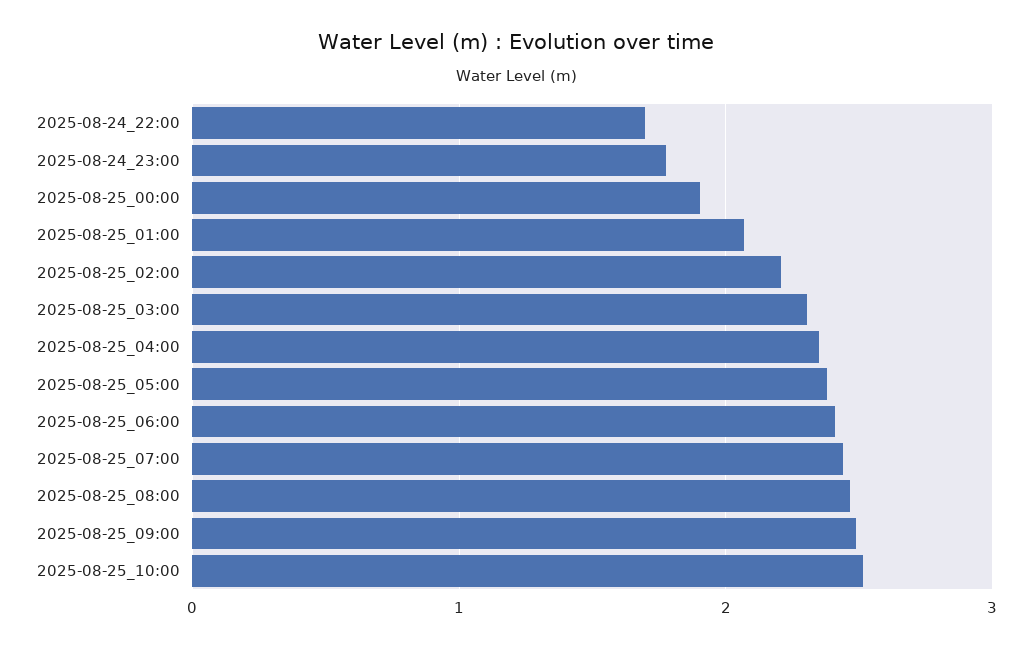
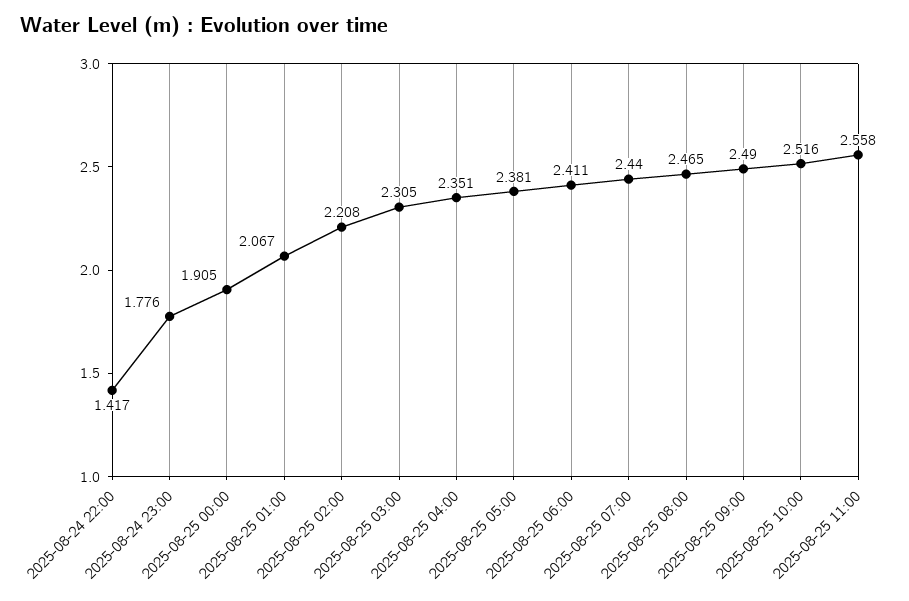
2025-08-24_22:00: 1.7 -> 1.417
2025-08-25 11:00: none -> 2.558

